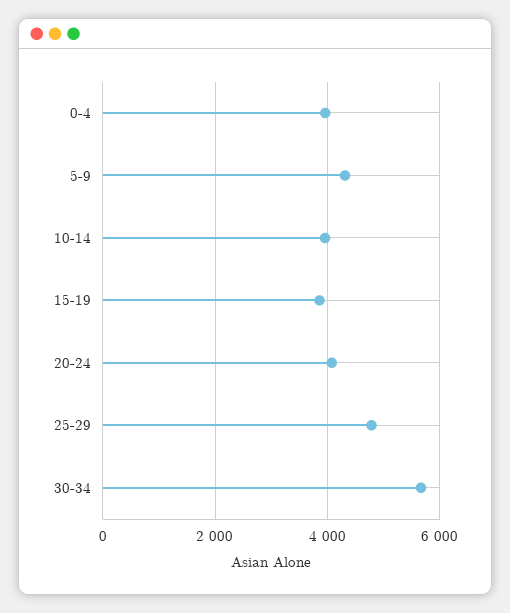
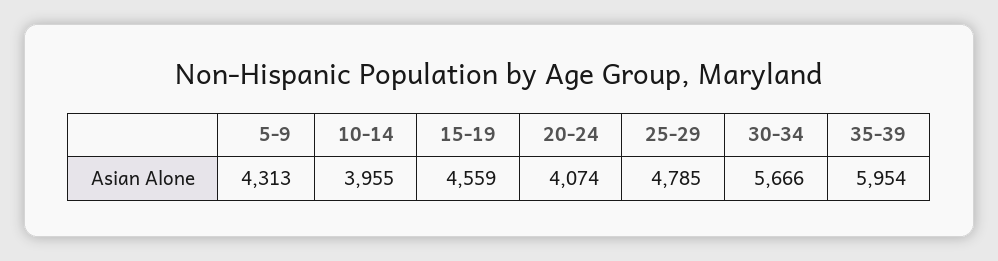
0-4: 4000 -> none
15-19: 3800 -> 4559
35-39: none -> 5954

